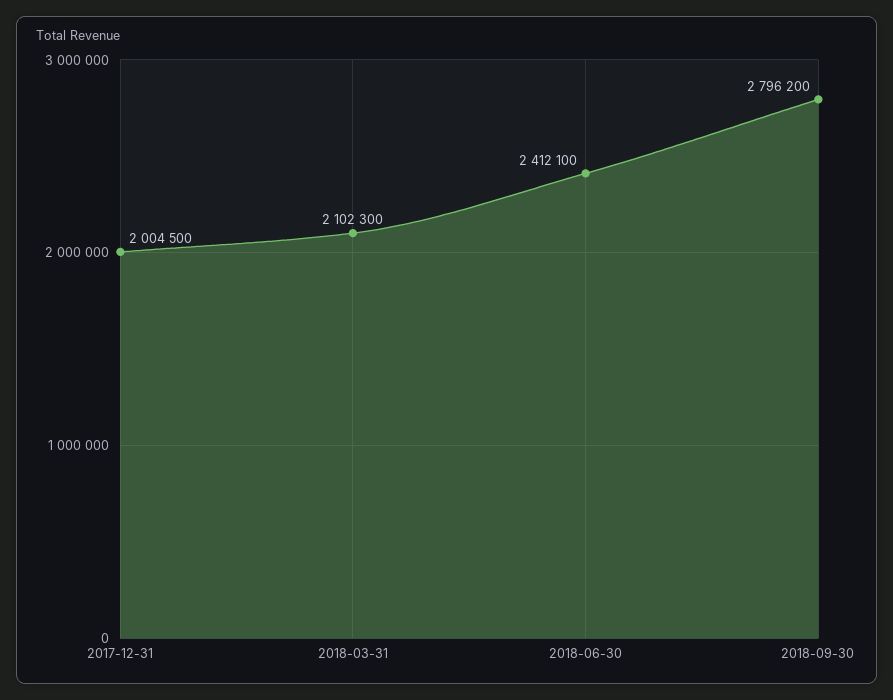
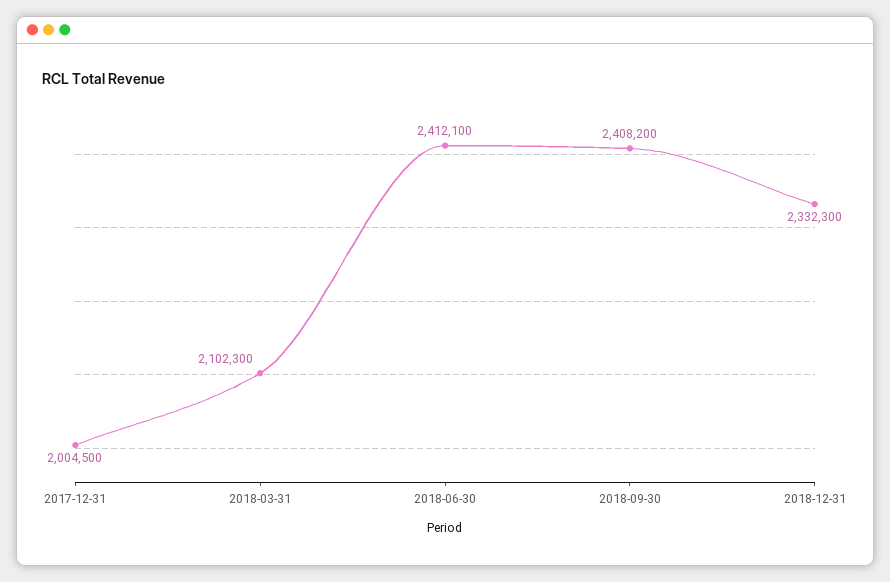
2018-09-30: 2796200 -> 2408200
2018-12-31: none -> 2332300

